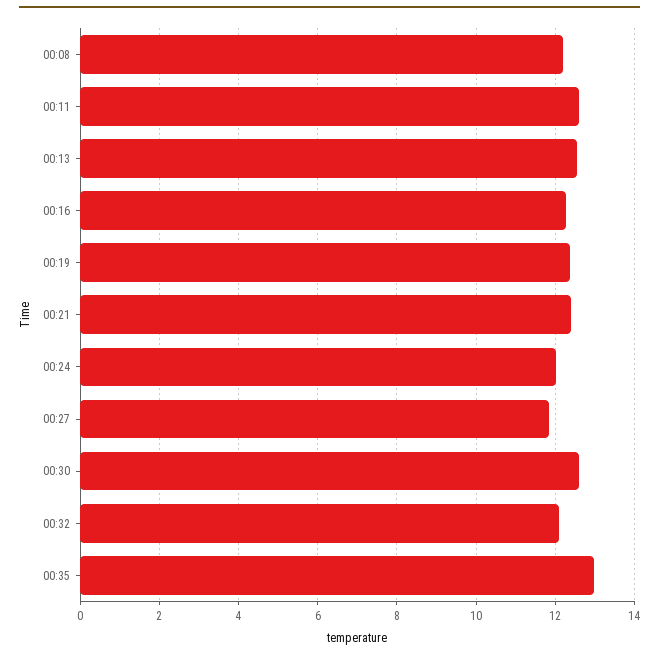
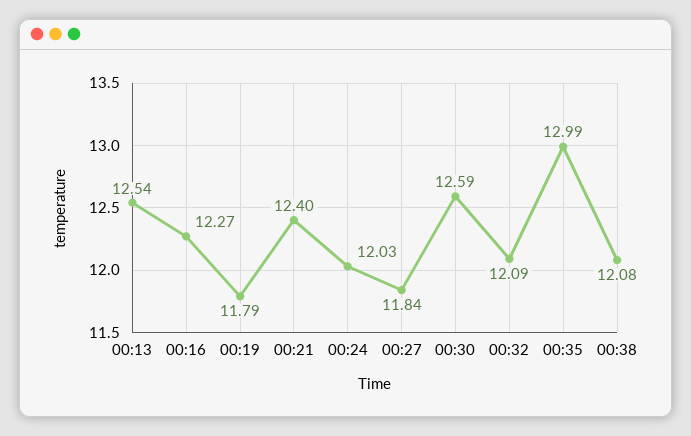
00:08: 12.2 -> none
00:11: 12.6 -> none
00:19: 12.4 -> 11.79
00:38: none -> 12.08

